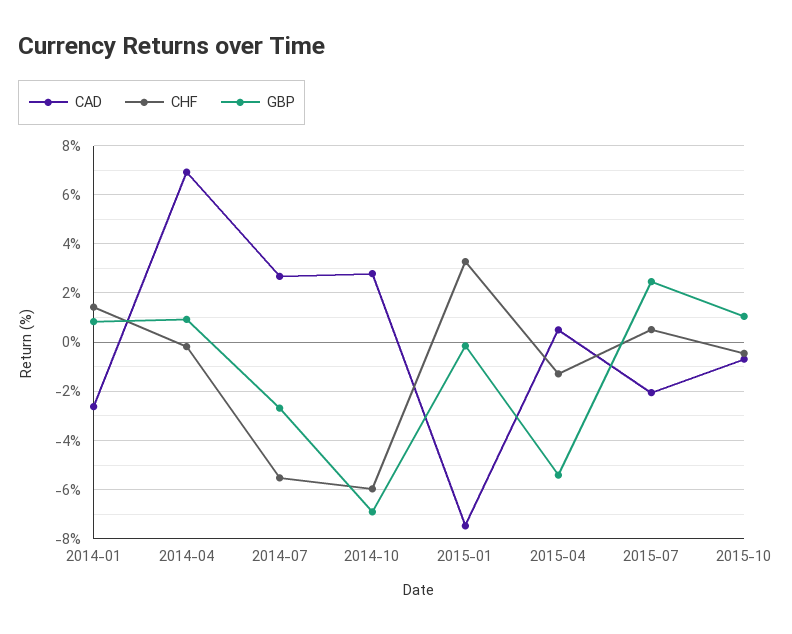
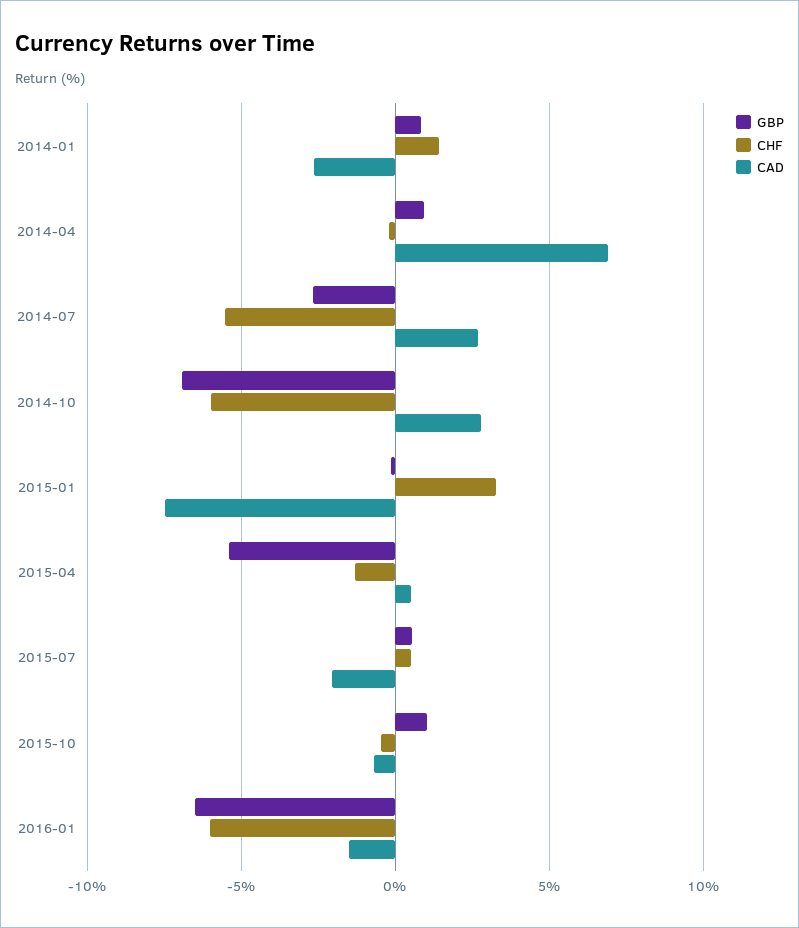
GBP, 2015-07: 2.5 -> 0.5
GBP, 2016-01: none -> -6.5
CHF, 2016-01: none -> -6
CAD, 2016-01: none -> -1.5

